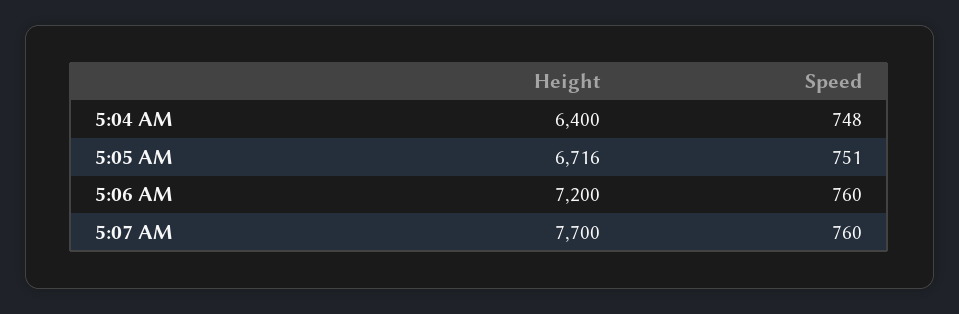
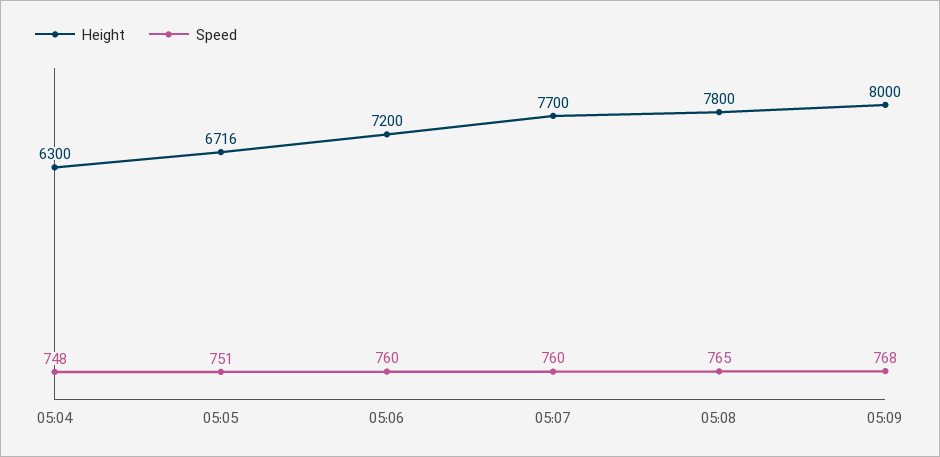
Height, 5:04 AM: 6400 -> 6300
Height, 05:08: none -> 7800
Speed, 05:08: none -> 765
Height, 05:09: none -> 8000
Speed, 05:09: none -> 768

